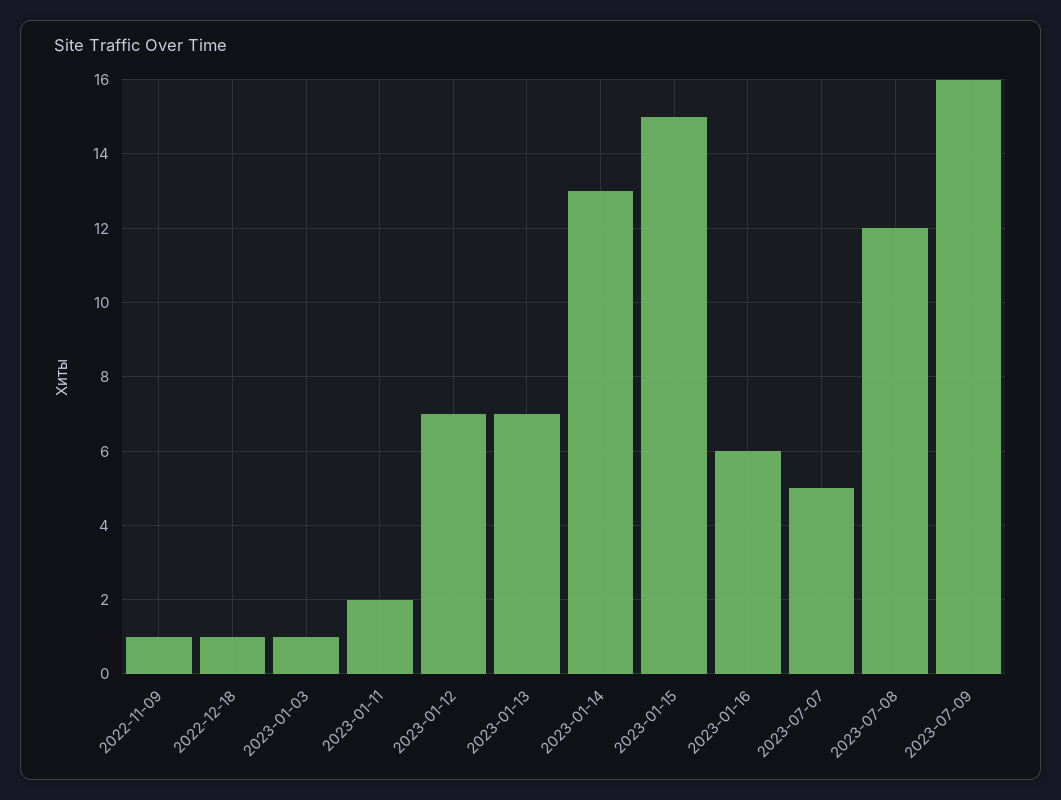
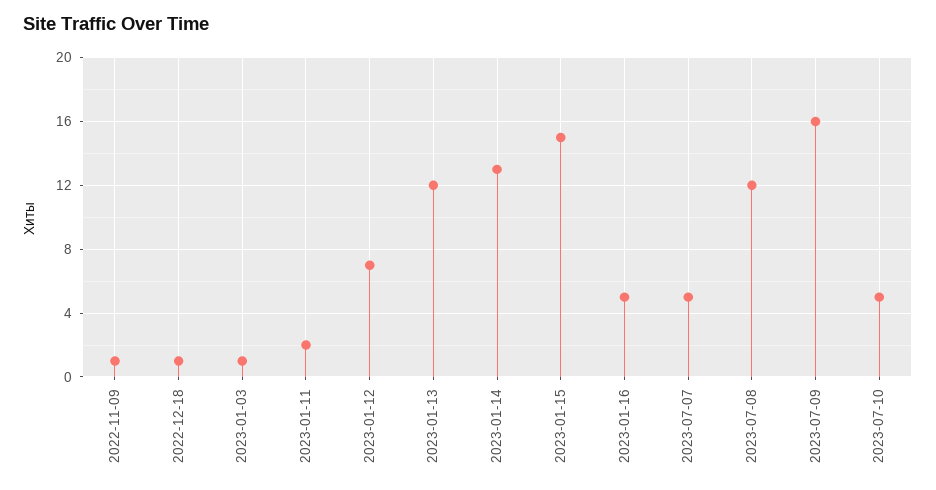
2023-01-13: 7 -> 12
2023-01-16: 6 -> 5
2023-07-10: none -> 5

